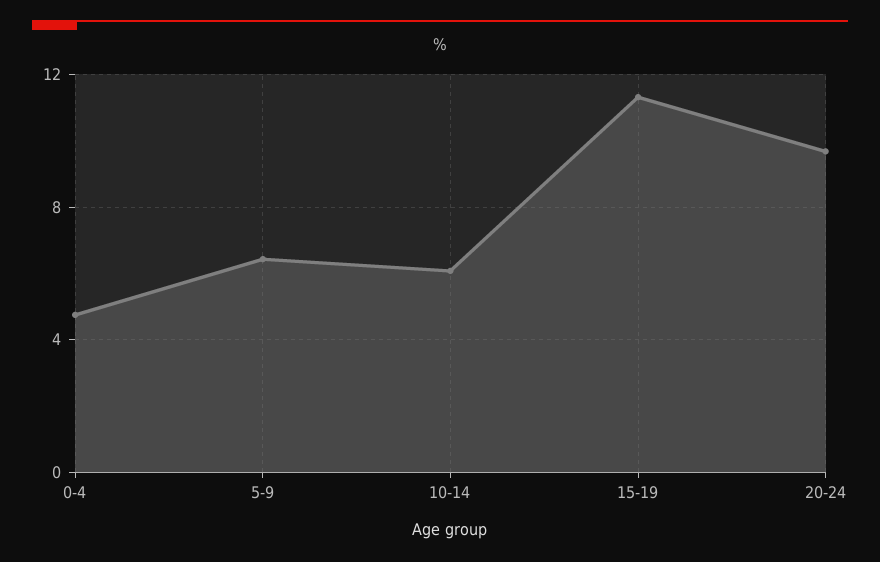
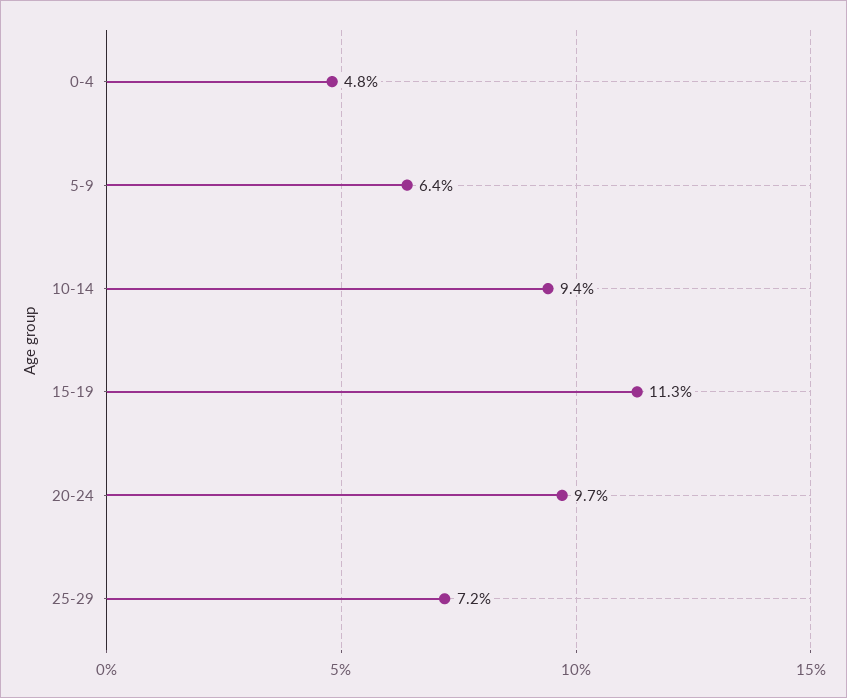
10-14: 6 -> 9.4
25-29: none -> 7.2

